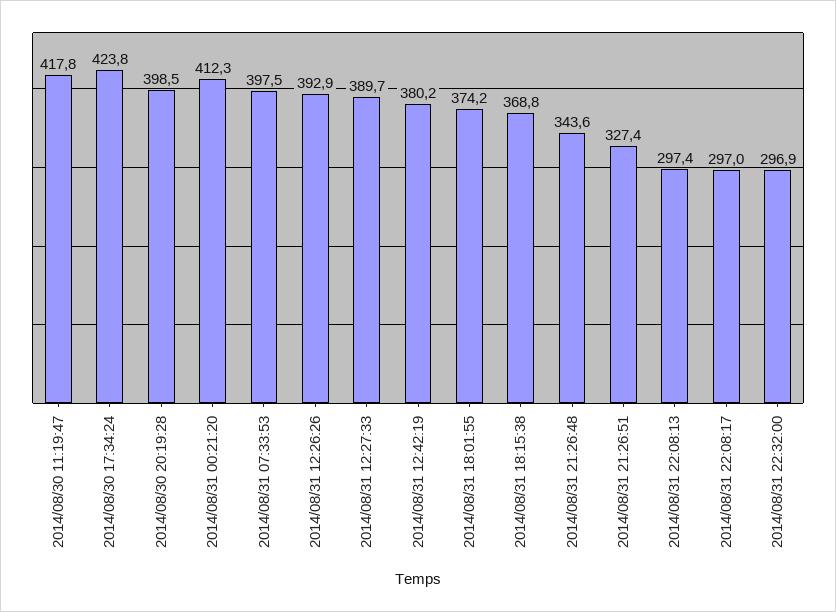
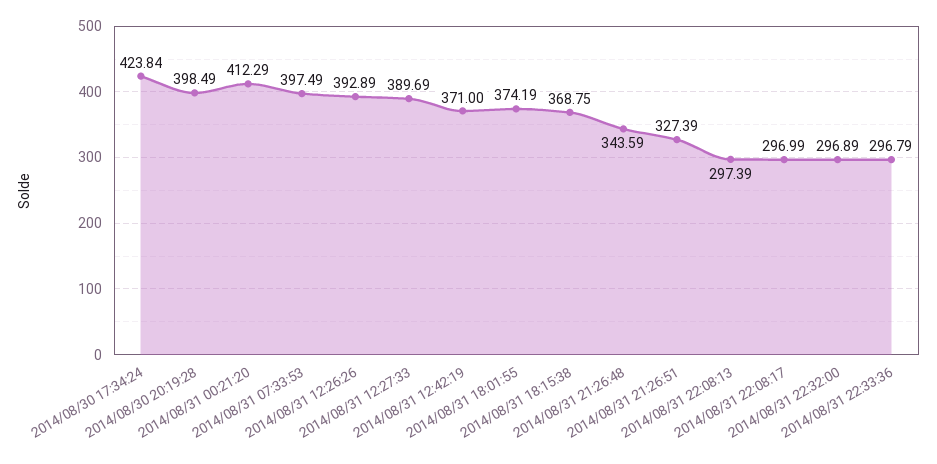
2014/08/30 11:19:47: 417.8 -> none
2014/08/31 12:42:19: 380.2 -> 371
2014/08/31 22:33:36: none -> 296.79

